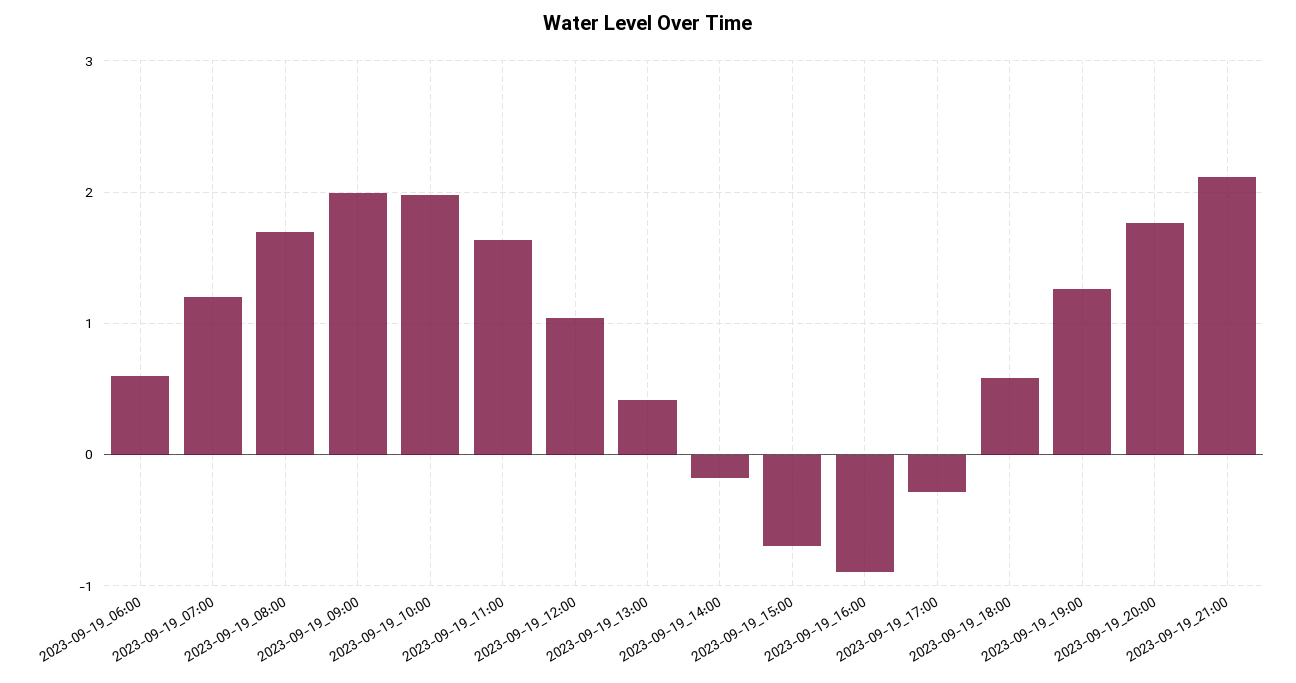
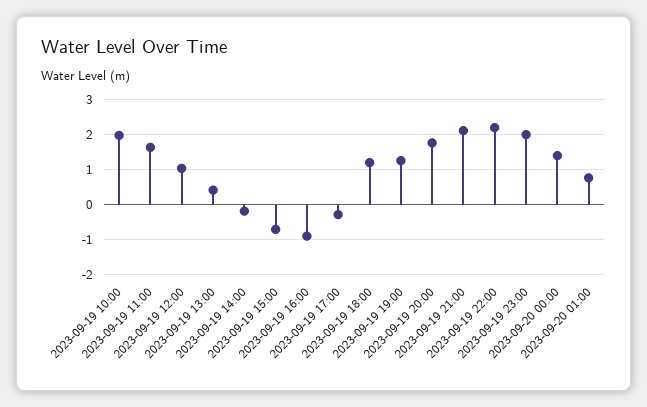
2023-09-19_06:00: 0.6 -> none
2023-09-19_07:00: 1.2 -> none
2023-09-19_08:00: 1.7 -> none
2023-09-19_09:00: 2 -> none
2023-09-19_18:00: 0.6 -> 1.2
2023-09-19 22:00: none -> 2.2
2023-09-19 23:00: none -> 2
2023-09-20 00:00: none -> 1.4
2023-09-20 01:00: none -> 0.8

